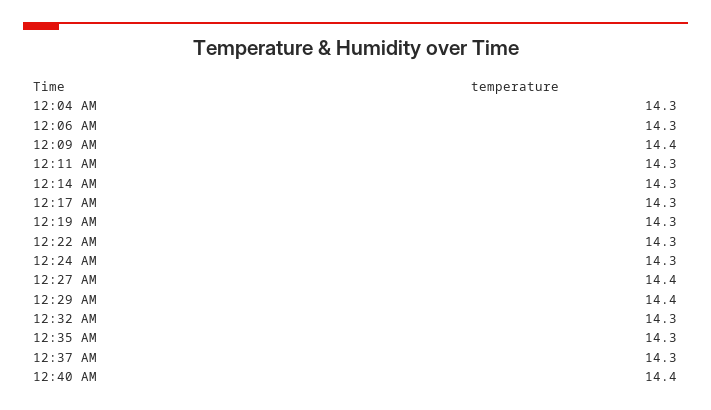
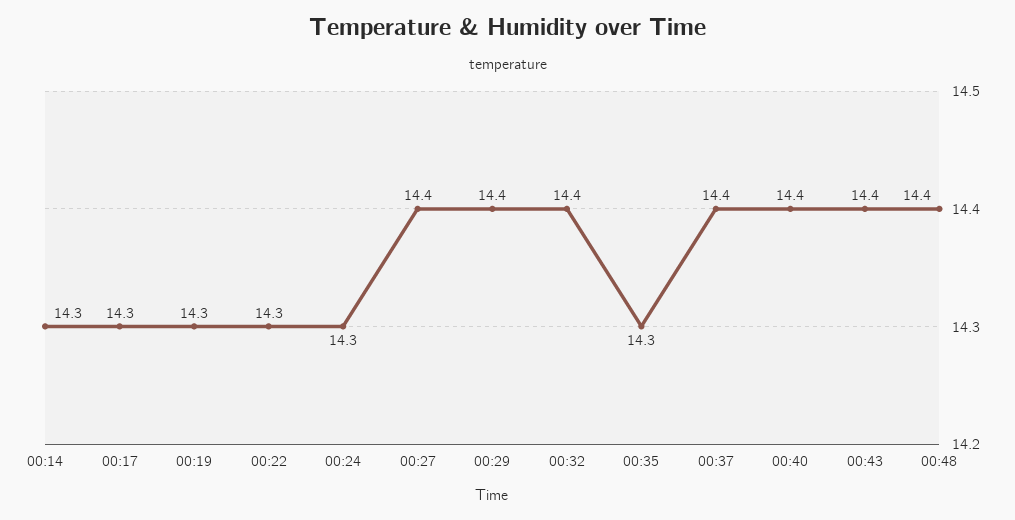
12:04 AM: 14.3 -> none
12:06 AM: 14.3 -> none
12:09 AM: 14.4 -> none
12:11 AM: 14.3 -> none
12:32 AM: 14.3 -> 14.4
12:37 AM: 14.3 -> 14.4
00:43: none -> 14.4
00:48: none -> 14.4

